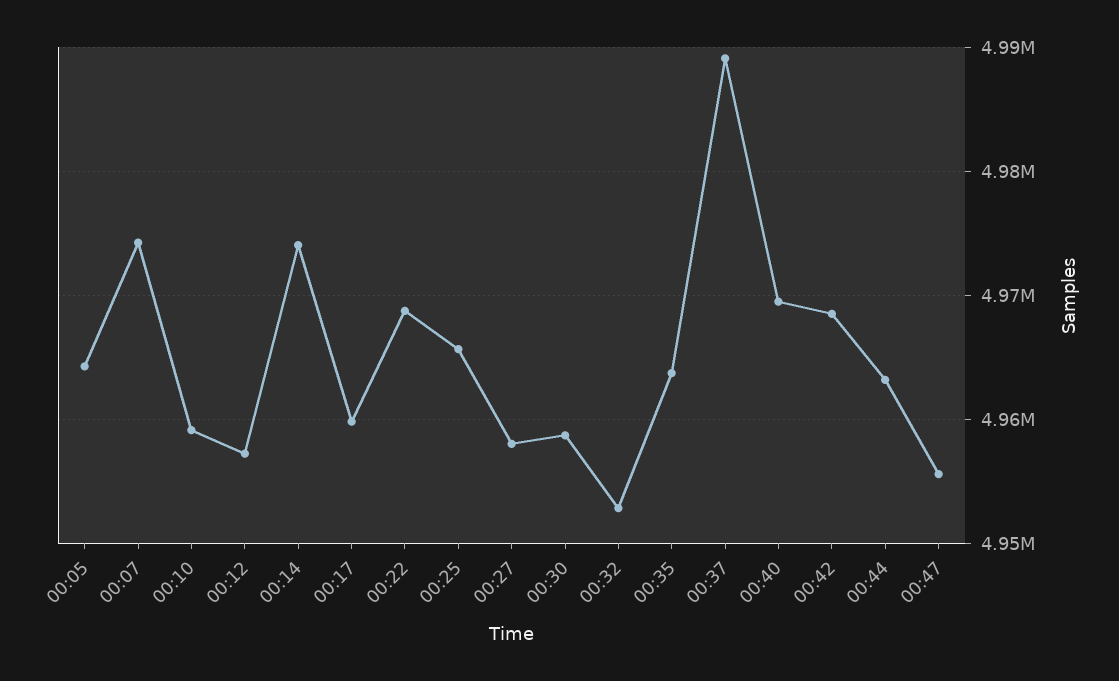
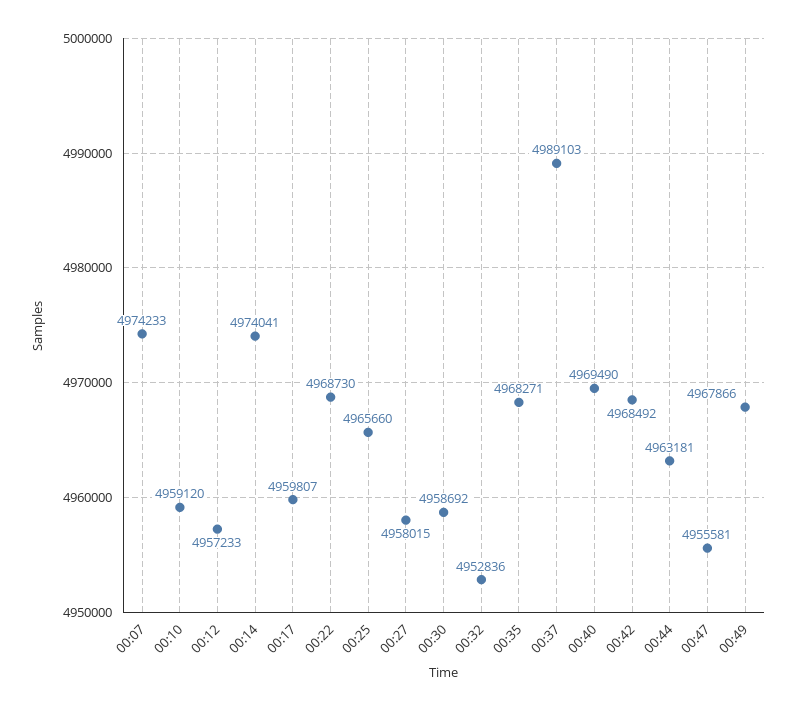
00:05: 4964000 -> none
00:35: 4964000 -> 4968271
00:49: none -> 4967866

